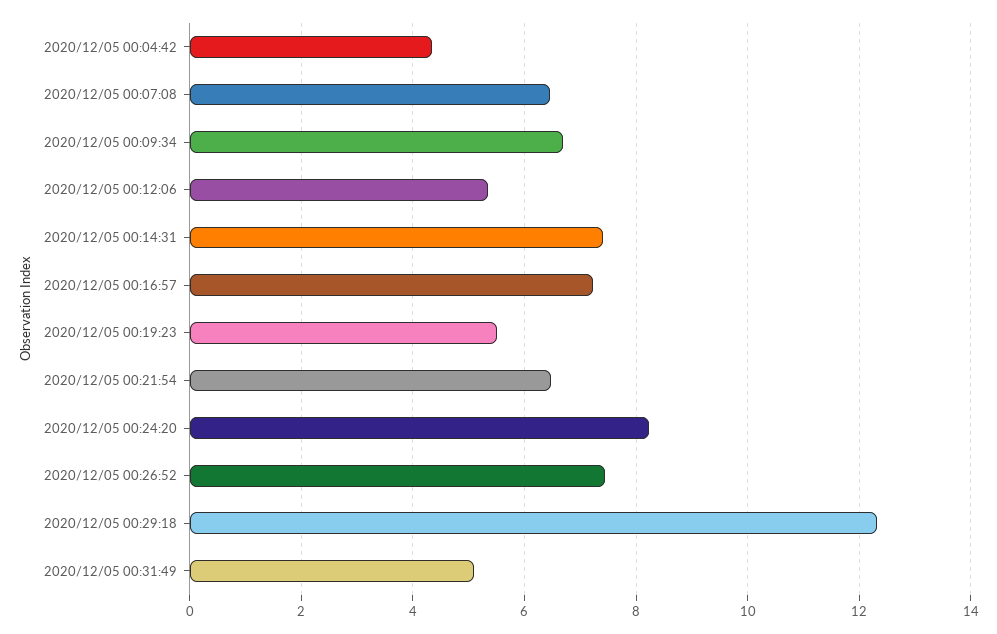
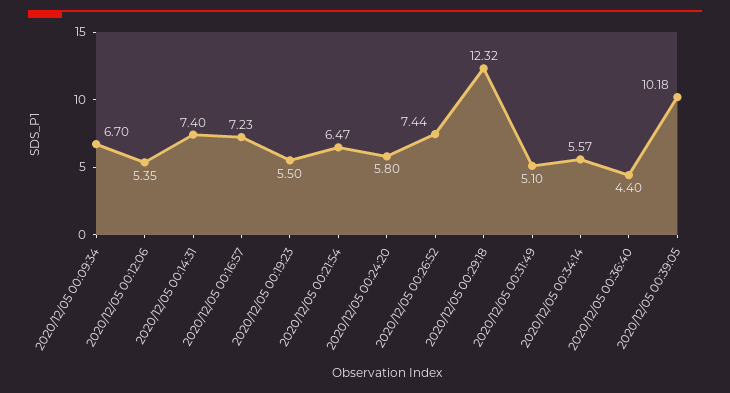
2020/12/05 00:04:42: 4.4 -> none
2020/12/05 00:07:08: 6.4 -> none
2020/12/05 00:24:20: 8.2 -> 5.8
2020/12/05 00:34:14: none -> 5.57
2020/12/05 00:36:40: none -> 4.4
2020/12/05 00:39:05: none -> 10.18

